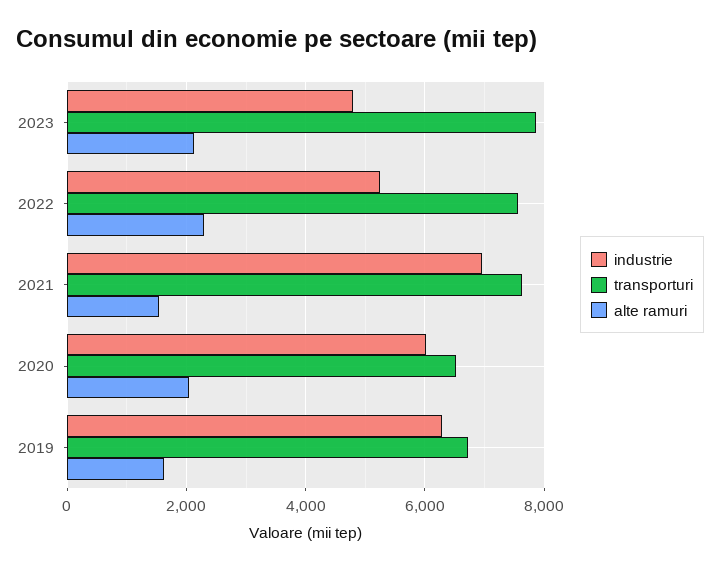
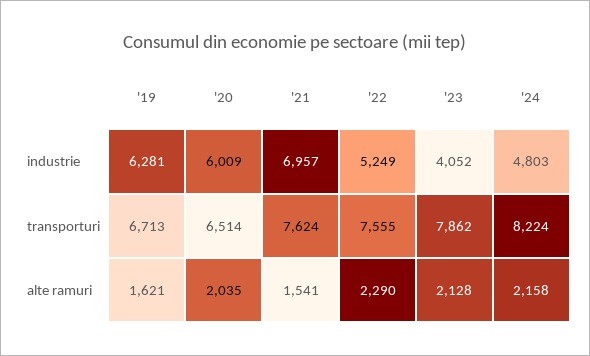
industrie, 2023: 4800 -> 4052
industrie, '24: none -> 4803
transporturi, '24: none -> 8224
alte ramuri, '24: none -> 2158

